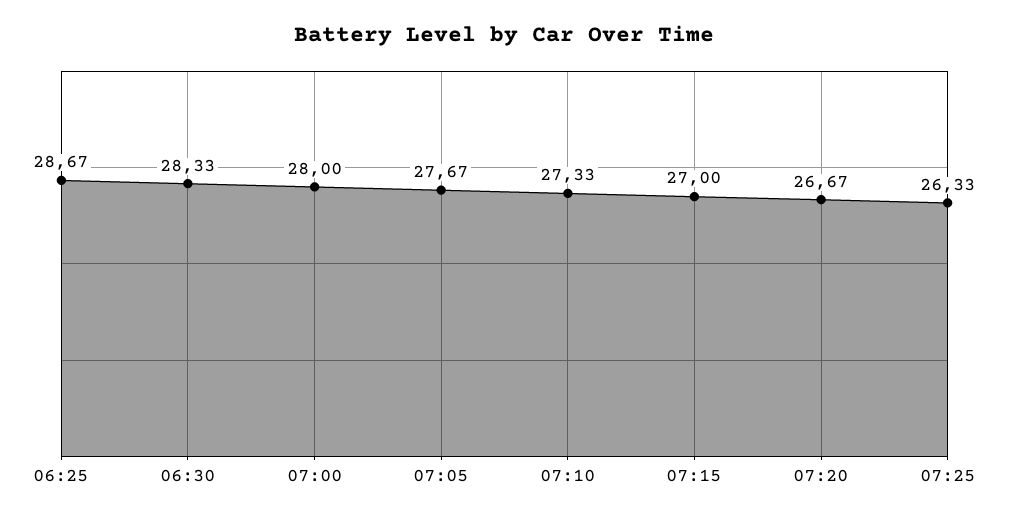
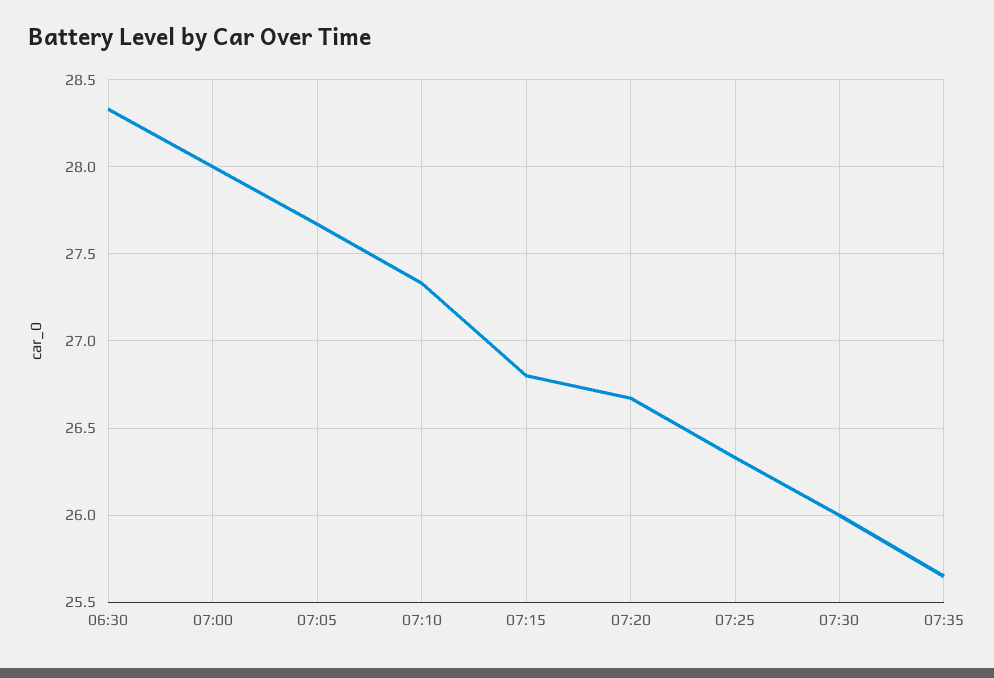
06:25: 28.67 -> none
07:15: 27 -> 26.8
07:30: none -> 26
07:35: none -> 25.65

